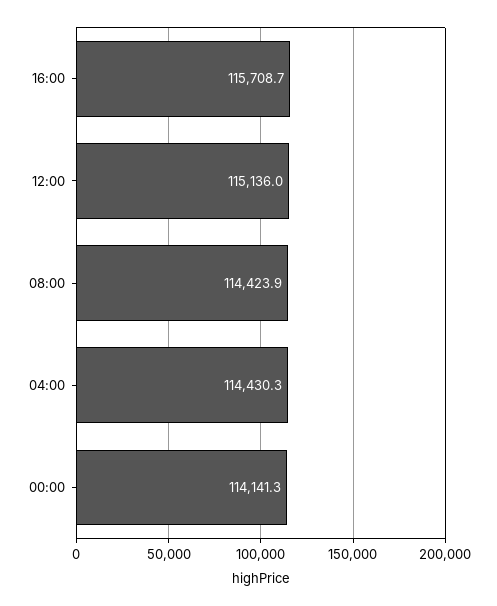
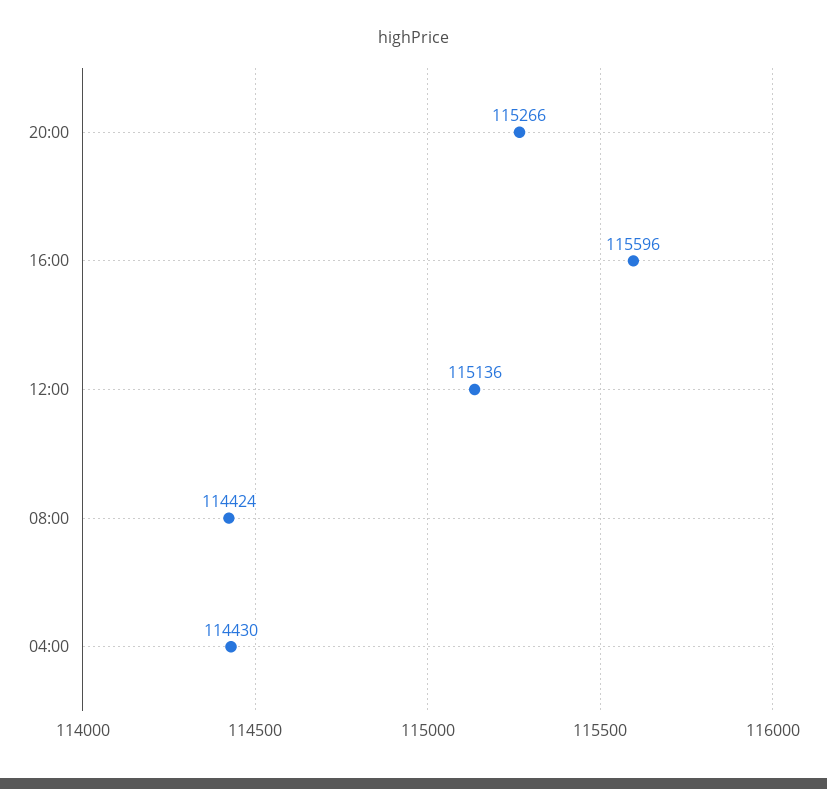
16:00: 115708.7 -> 115596
00:00: 114141.3 -> none
20:00: none -> 115266

